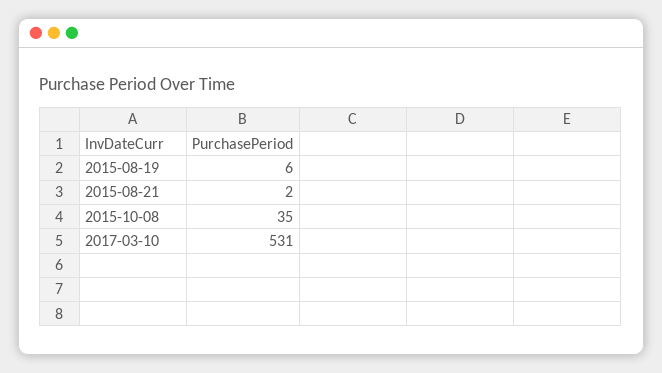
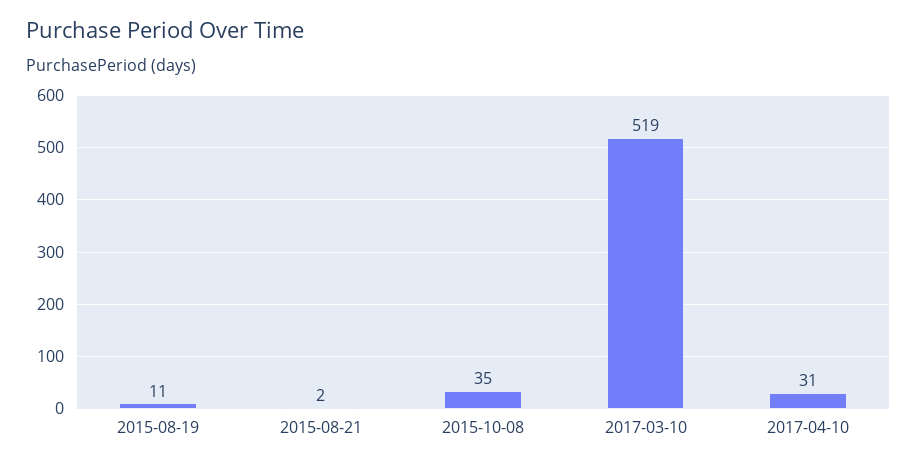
2015-08-19: 6 -> 11
2017-03-10: 531 -> 519
2017-04-10: none -> 31

